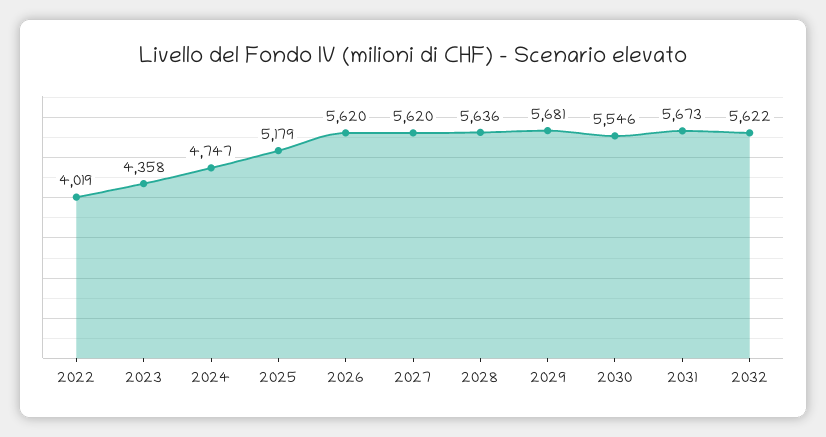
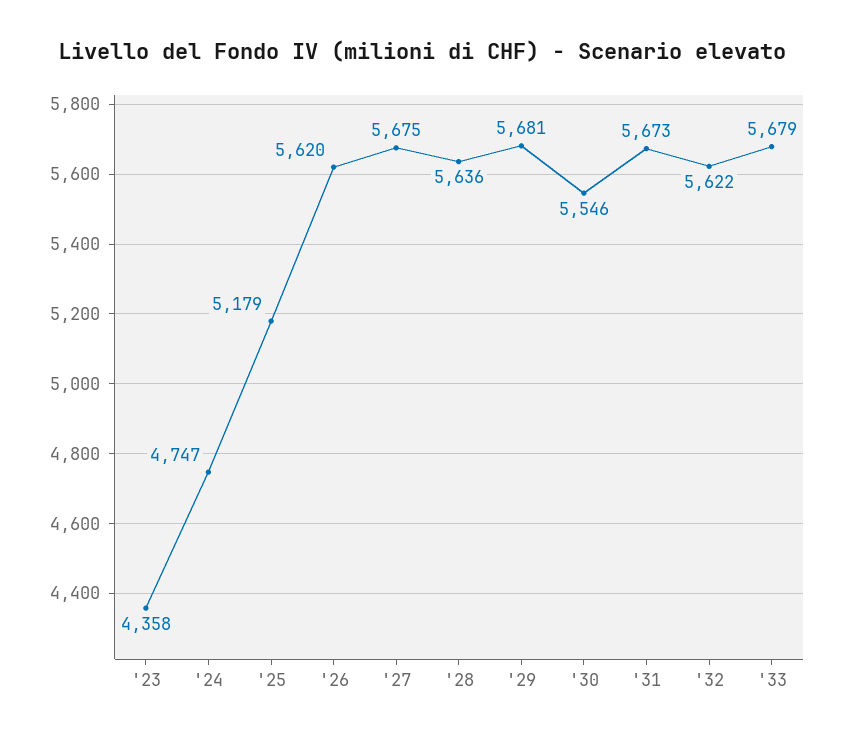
2022: 4019 -> none
2027: 5620 -> 5675
'33: none -> 5679

